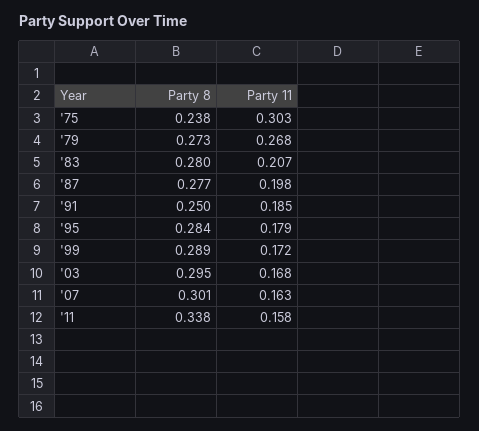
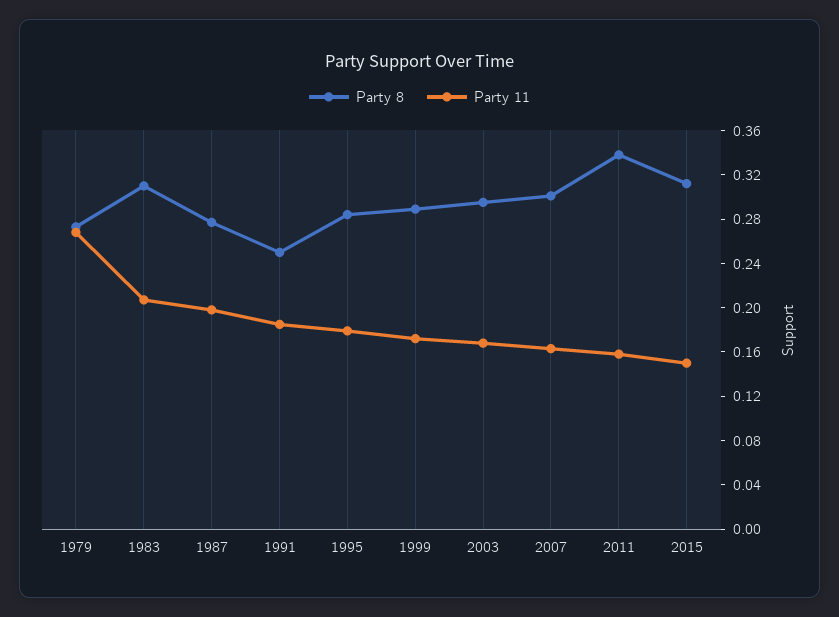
Party 8, '75: 0.238 -> none
Party 11, '75: 0.303 -> none
Party 8, '83: 0.28 -> 0.31
Party 8, 2015: none -> 0.31
Party 11, 2015: none -> 0.15

